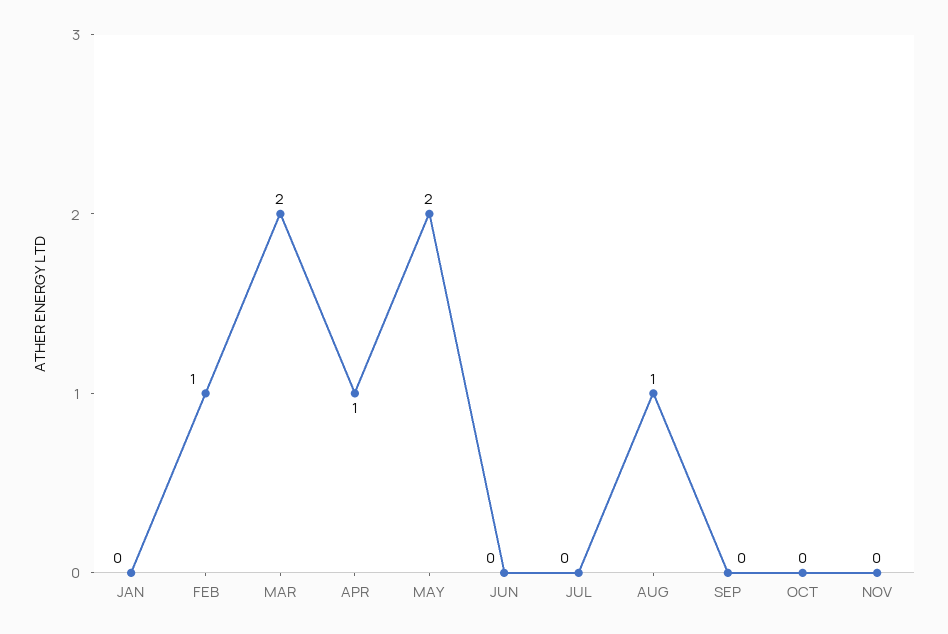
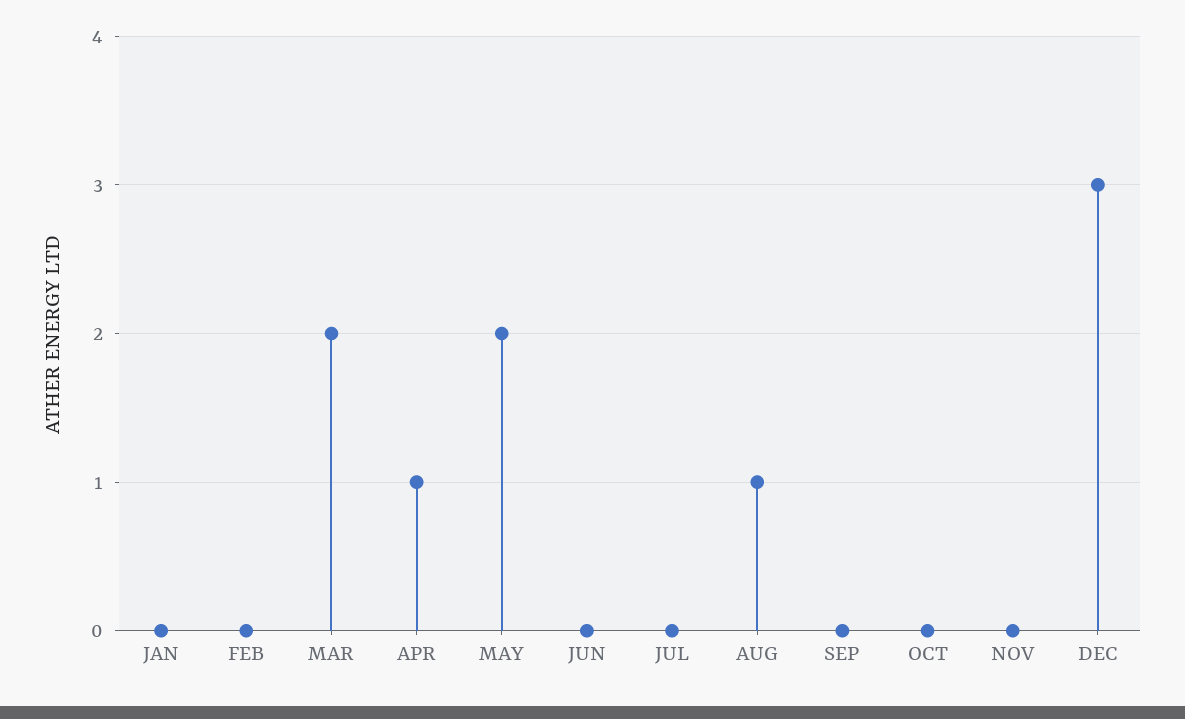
FEB: 1 -> 0
DEC: none -> 3

